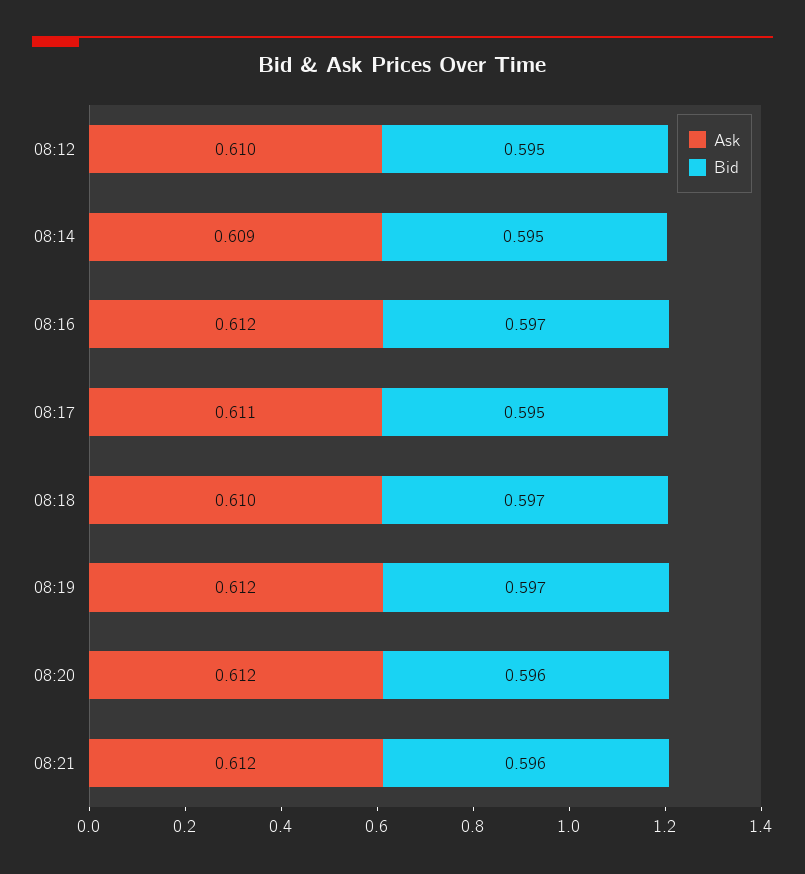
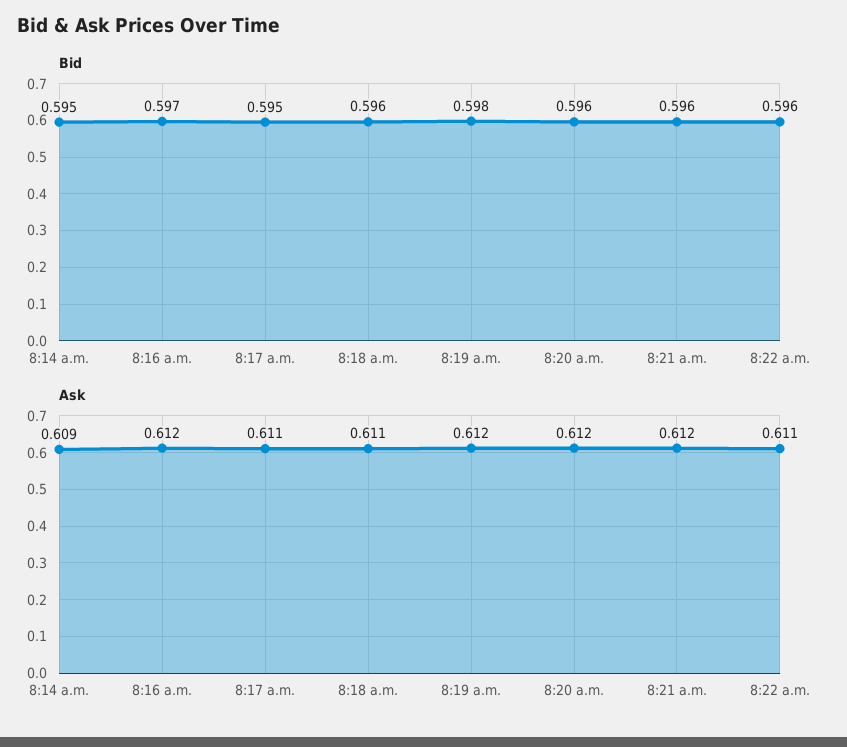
Ask, 08:12: 0.61 -> none
Bid, 08:12: 0.595 -> none
Ask, 08:18: 0.61 -> 0.611
Bid, 08:18: 0.597 -> 0.596
Bid, 08:19: 0.597 -> 0.598
Bid, 8:22 a.m.: none -> 0.596
Ask, 8:22 a.m.: none -> 0.611

